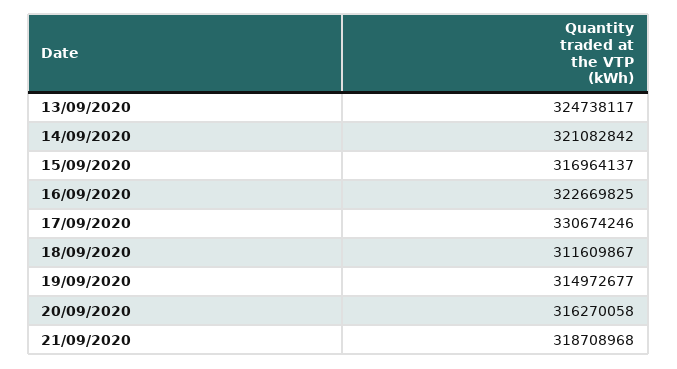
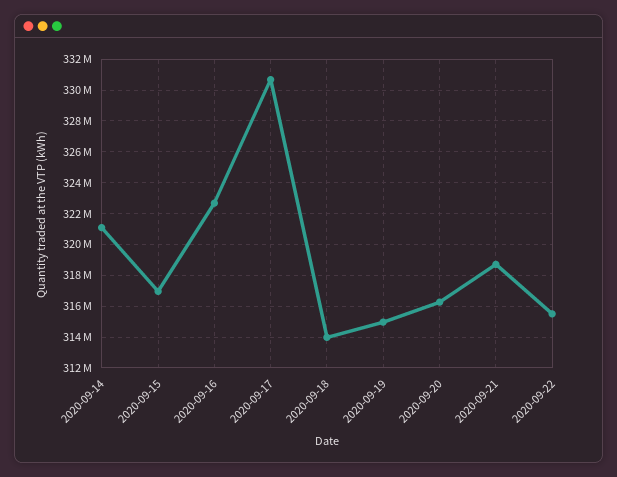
13/09/2020: 324738117 -> none
18/09/2020: 311609867 -> 314000000
2020-09-22: none -> 315500000

